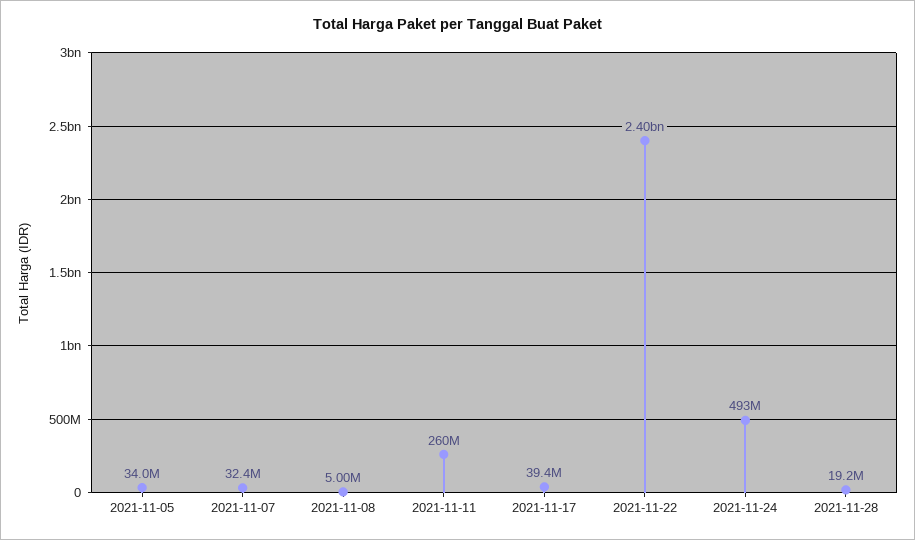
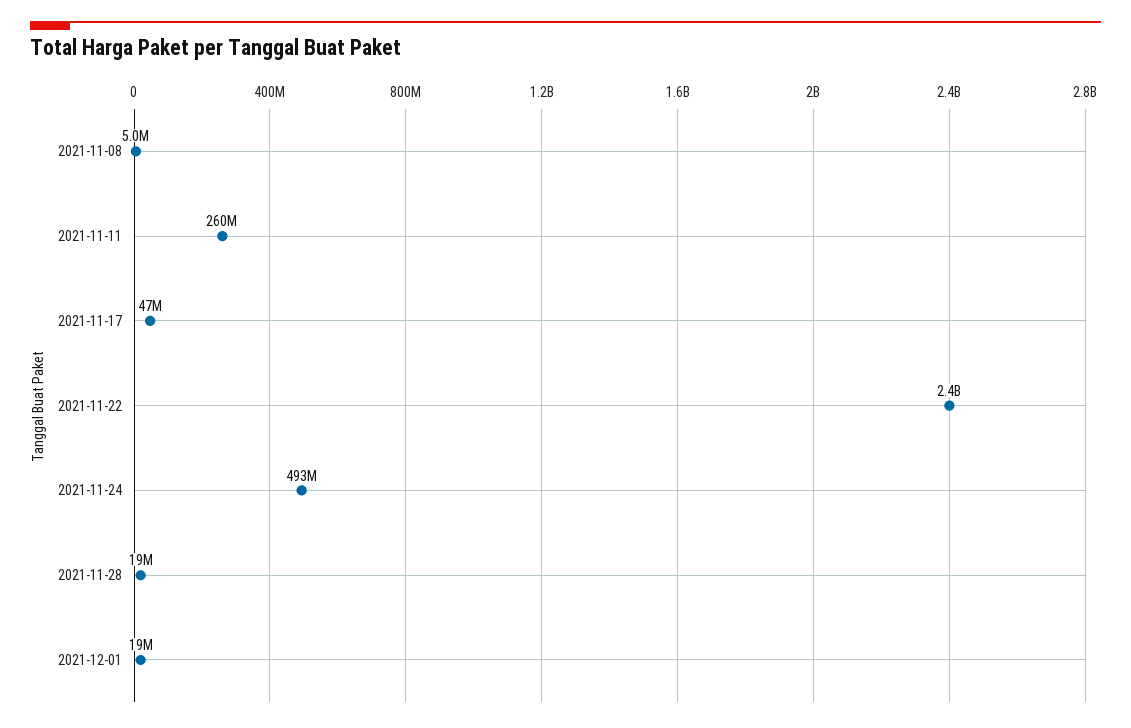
2021-11-05: 34000000 -> none
2021-11-07: 32400000 -> none
2021-11-17: 39400000 -> 47000000
2021-12-01: none -> 19000000

